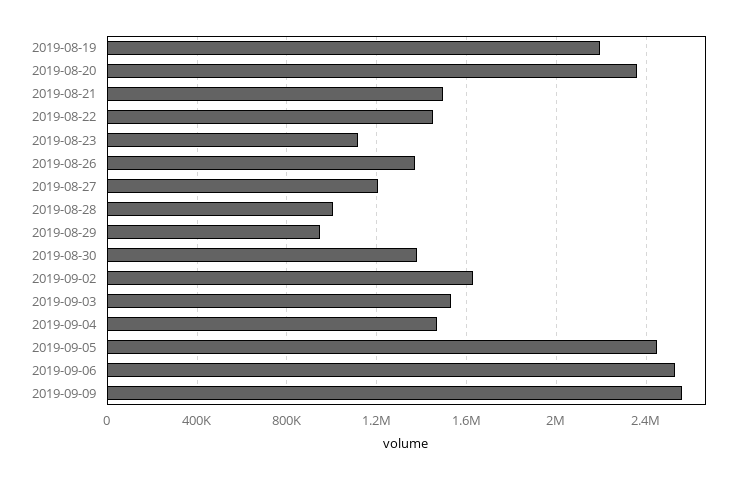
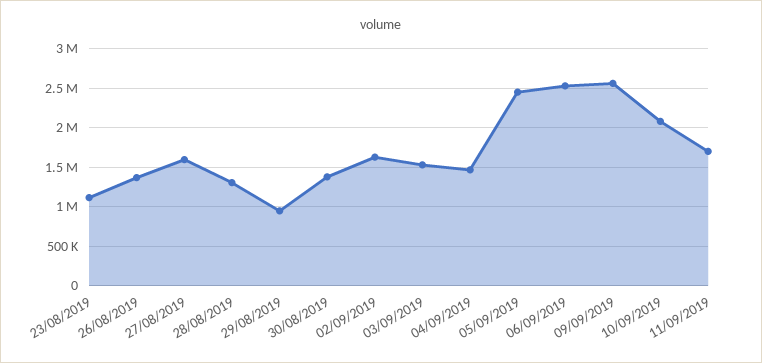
2019-08-19: 2200000 -> none
2019-08-20: 2350000 -> none
2019-08-21: 1500000 -> none
2019-08-22: 1450000 -> none
2019-08-27: 1200000 -> 1600000
2019-08-28: 1000000 -> 1300000
10/09/2019: none -> 2100000
11/09/2019: none -> 1700000

